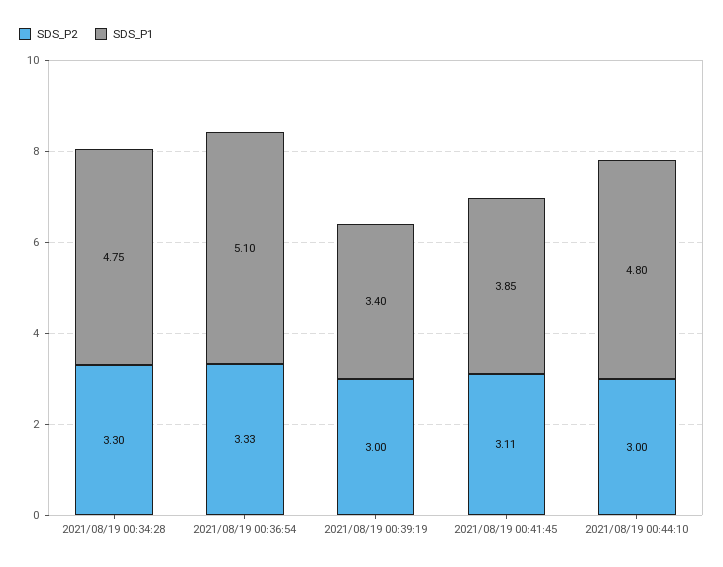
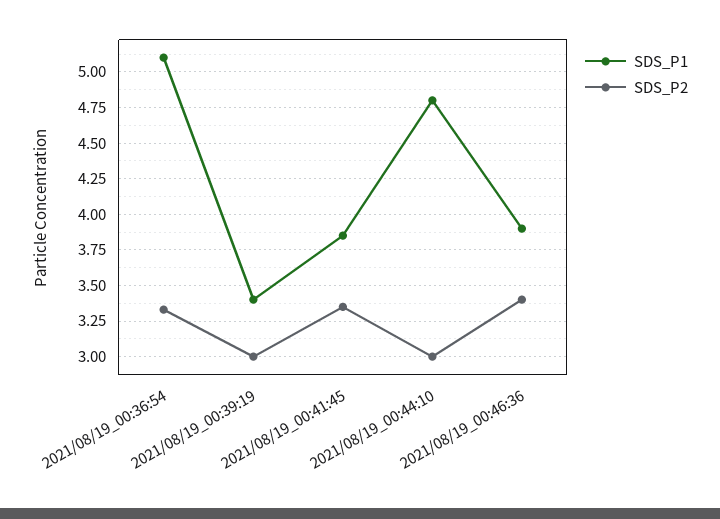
SDS_P2, 2021/08/19 00:34:28: 3.3 -> none
SDS_P1, 2021/08/19 00:34:28: 4.75 -> none
SDS_P2, 2021/08/19 00:41:45: 3.11 -> 3.35
SDS_P1, 2021/08/19_00:46:36: none -> 3.9
SDS_P2, 2021/08/19_00:46:36: none -> 3.4

